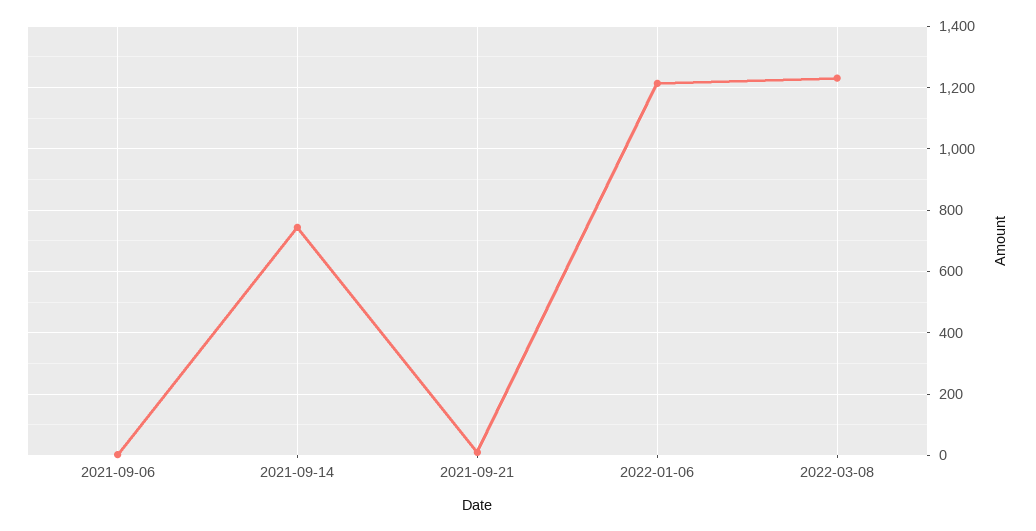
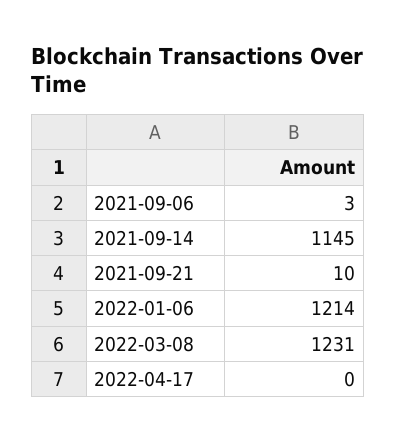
2021-09-14: 740 -> 1145
2022-04-17: none -> 0

